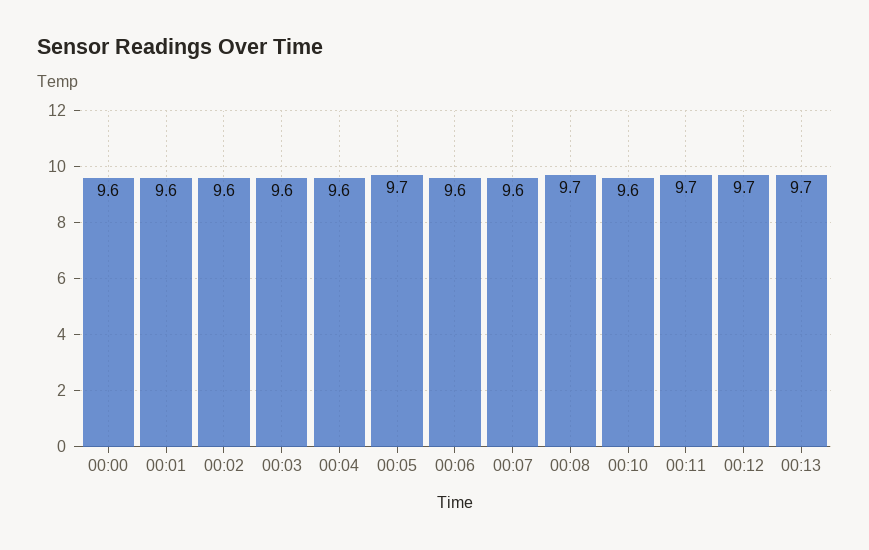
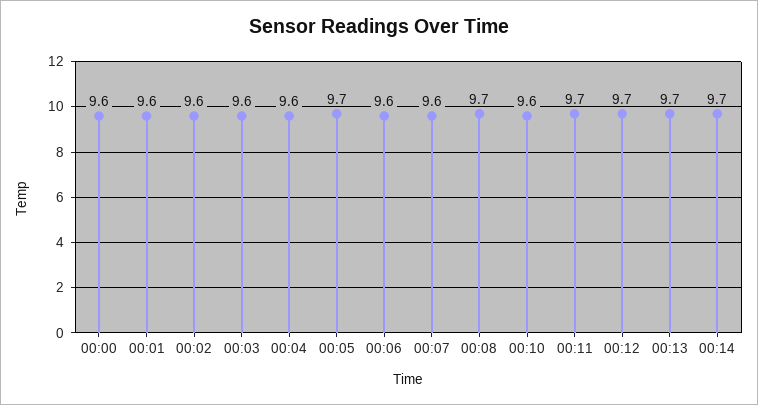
00:14: none -> 9.7

